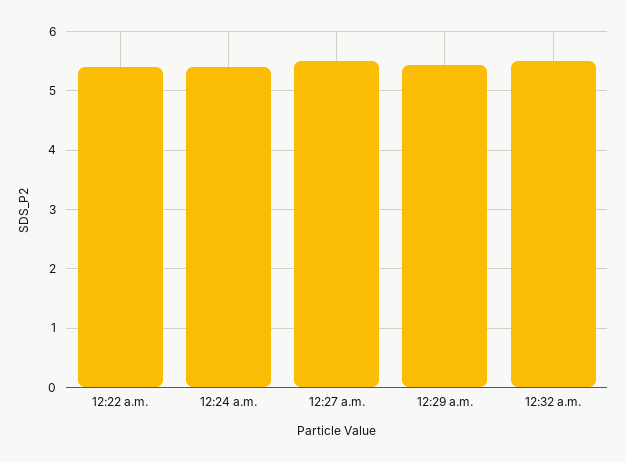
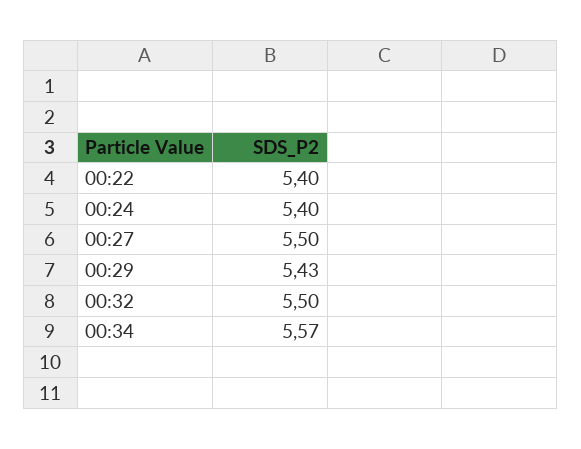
00:34: none -> 5.57

